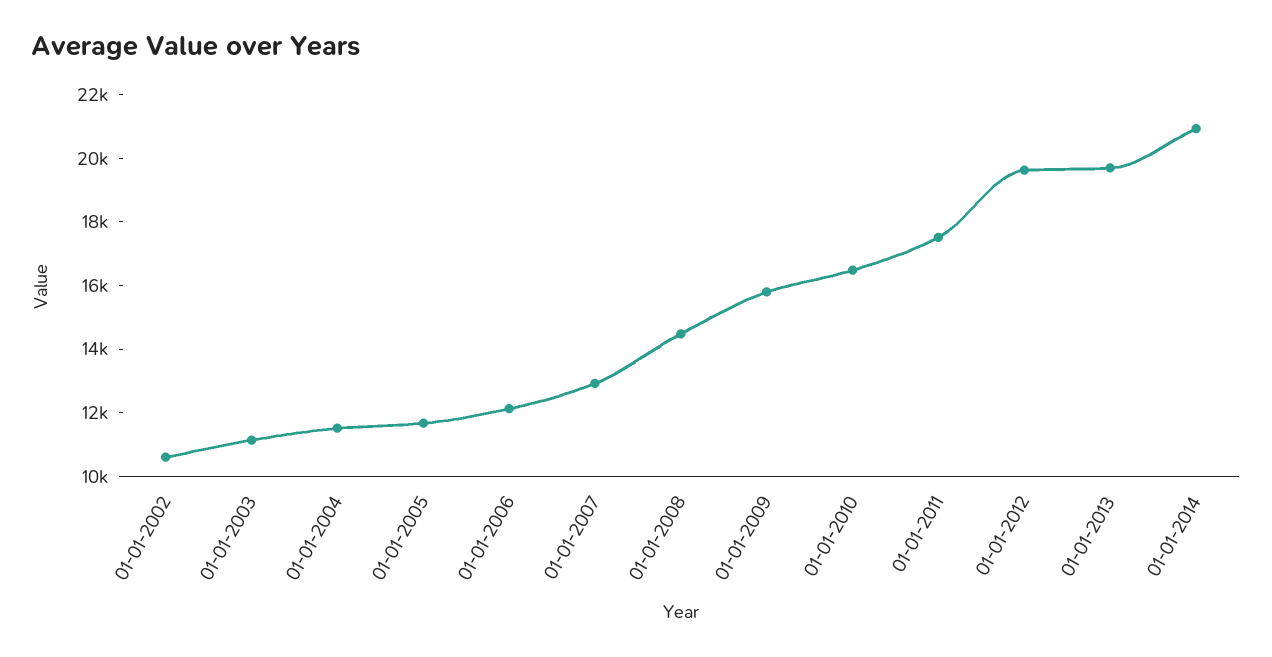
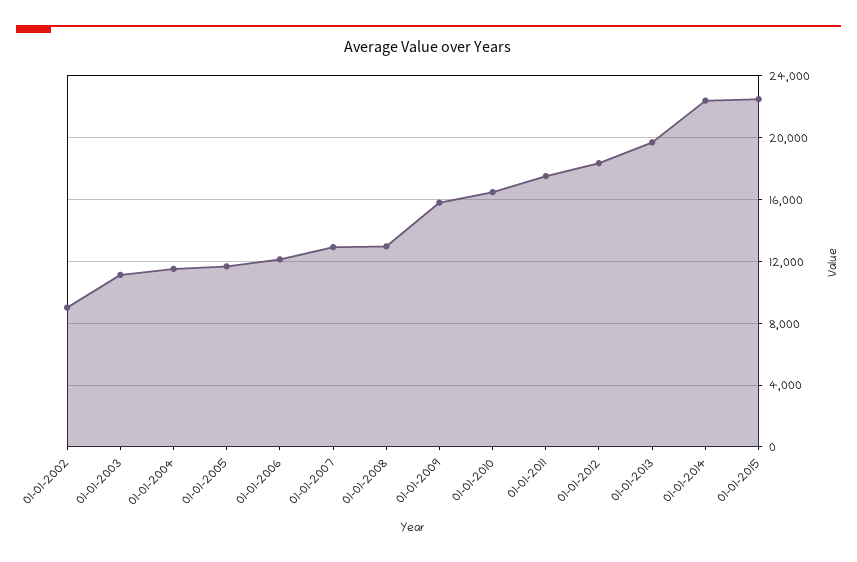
01-01-2002: 10500 -> 9000
01-01-2008: 14500 -> 13000
01-01-2012: 19500 -> 18500
01-01-2014: 21000 -> 22500
01-01-2015: none -> 22500

